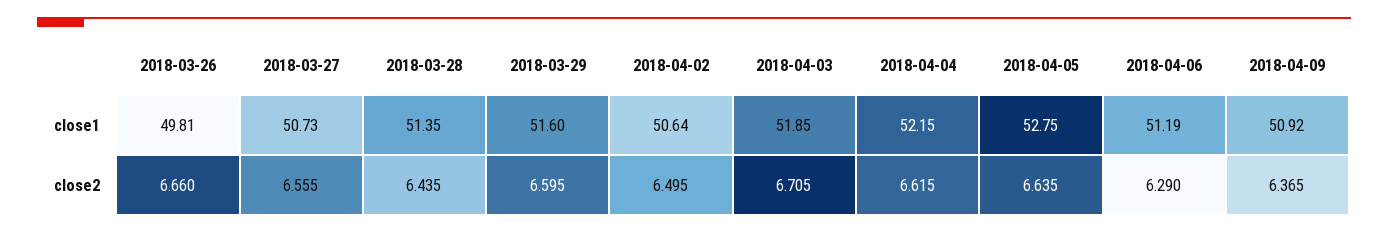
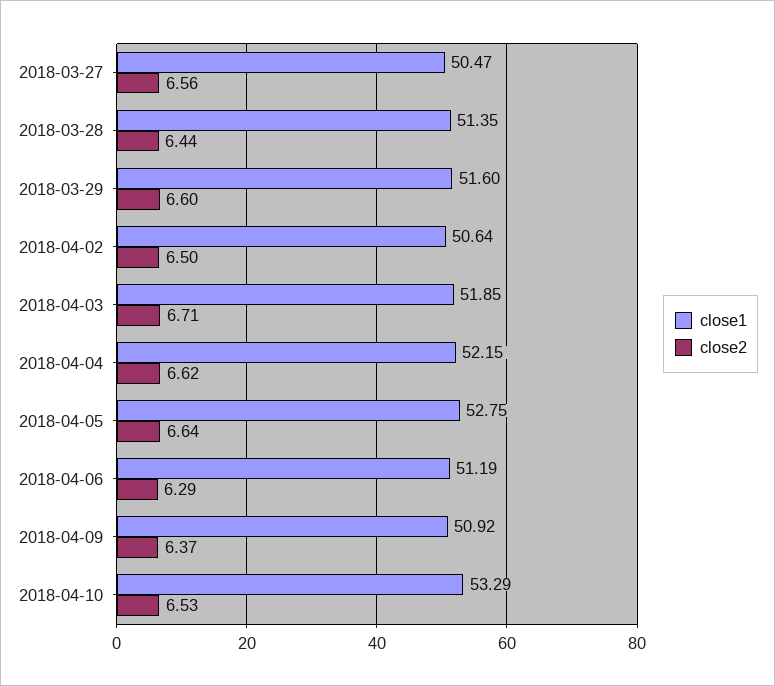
close1, 2018-03-26: 49.81 -> none
close1, 2018-03-27: 50.73 -> 50.47
close2, 2018-03-26: 6.66 -> none
close1, 2018-04-10: none -> 53.29
close2, 2018-04-10: none -> 6.53

